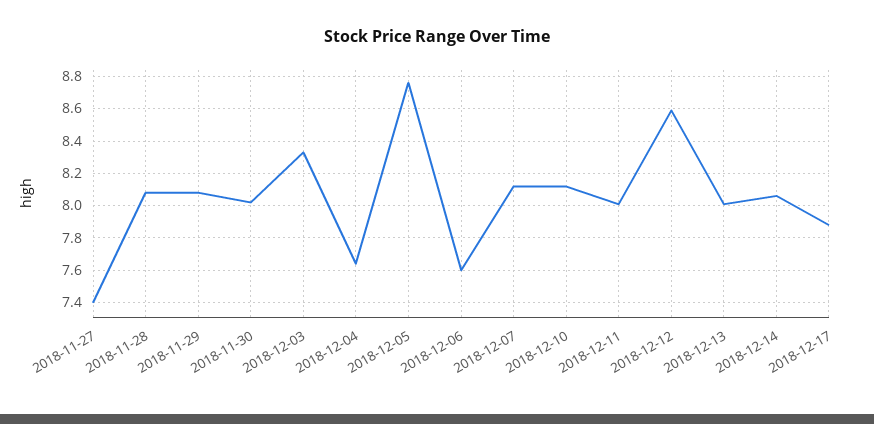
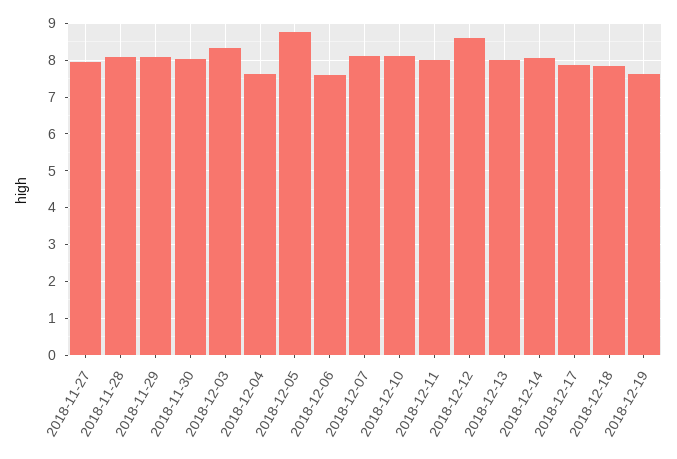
2018-11-27: 7.4 -> 8
2018-12-18: none -> 7.8
2018-12-19: none -> 7.6

